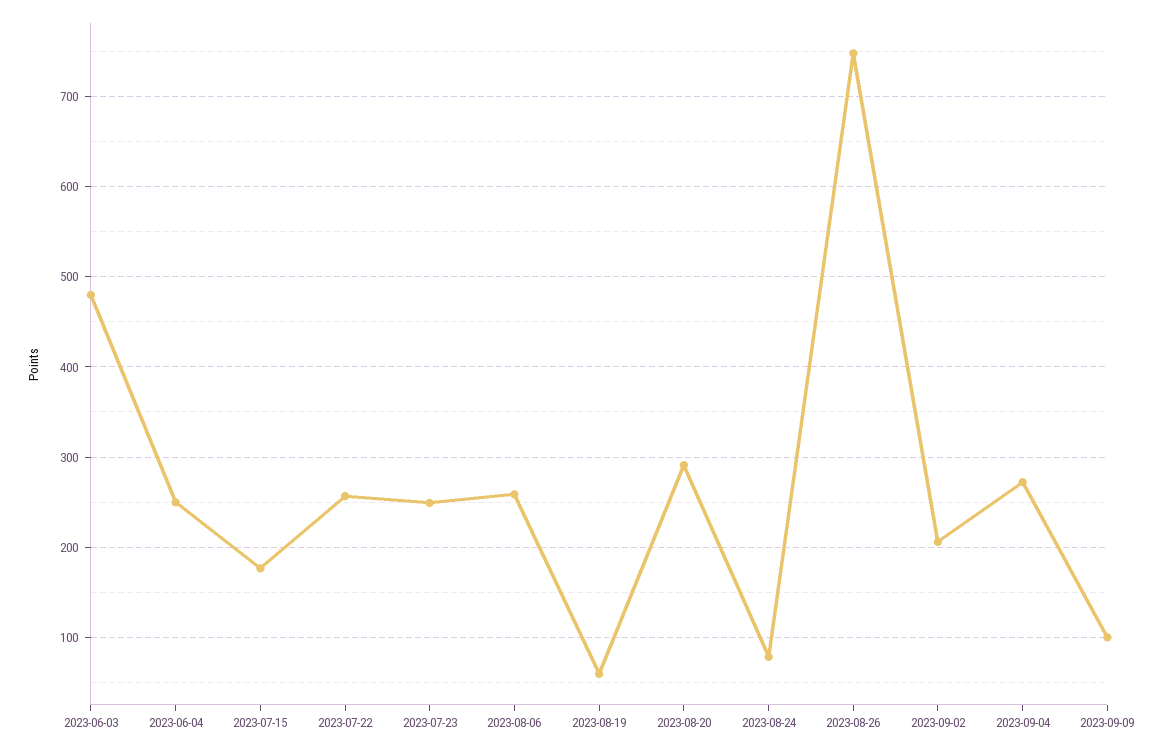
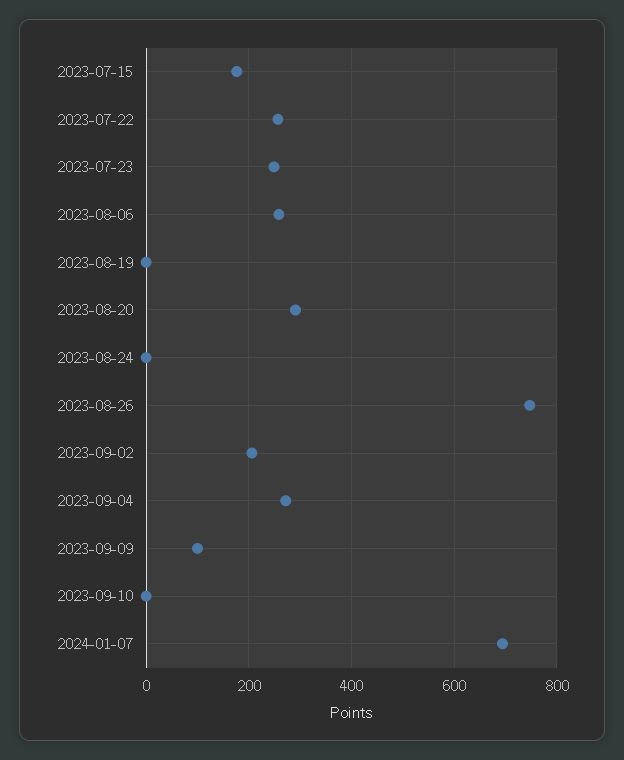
2023-06-03: 480 -> none
2023-06-04: 250 -> none
2023-08-19: 60 -> 0
2023-08-24: 80 -> 0
2023-09-10: none -> 0
2024-01-07: none -> 700

